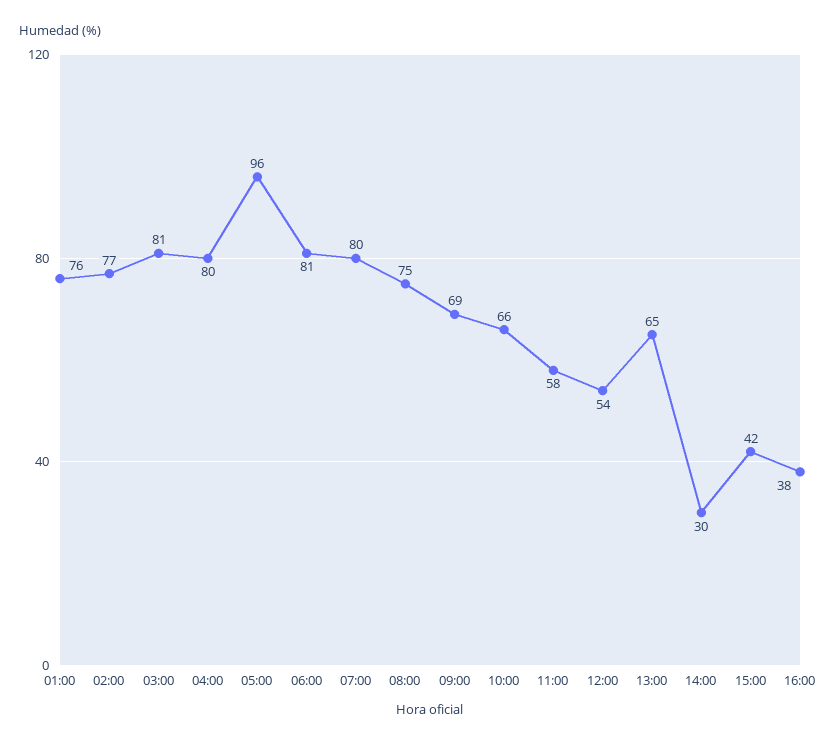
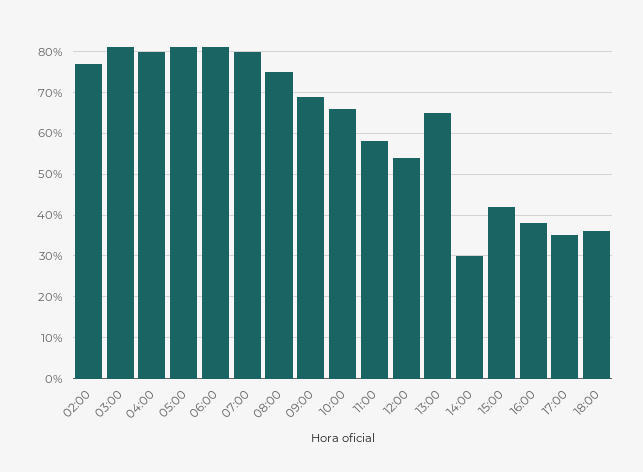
01:00: 76 -> none
05:00: 96 -> 80
17:00: none -> 35
18:00: none -> 35

